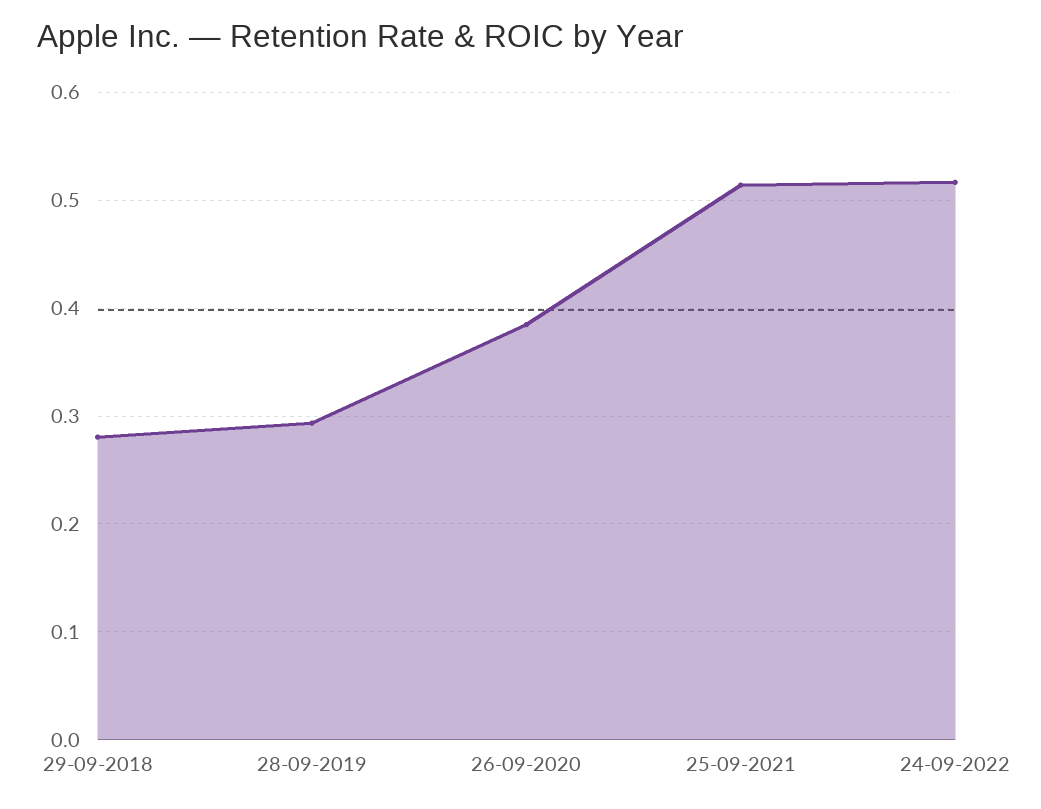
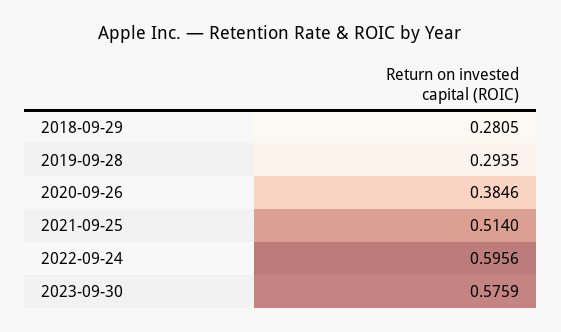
24-09-2022: 0.52 -> 0.5956
2023-09-30: none -> 0.5759

